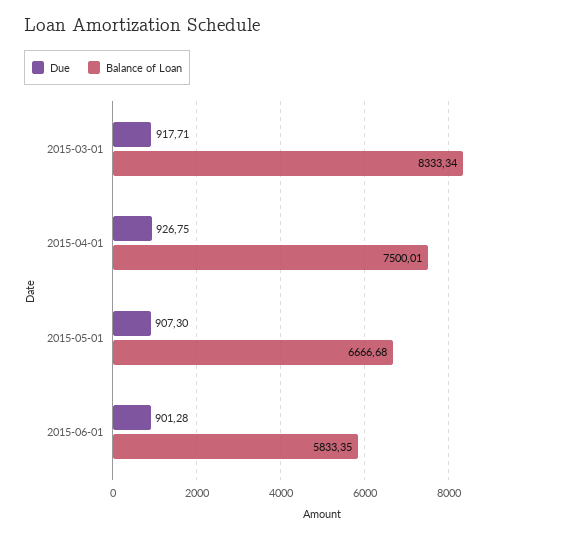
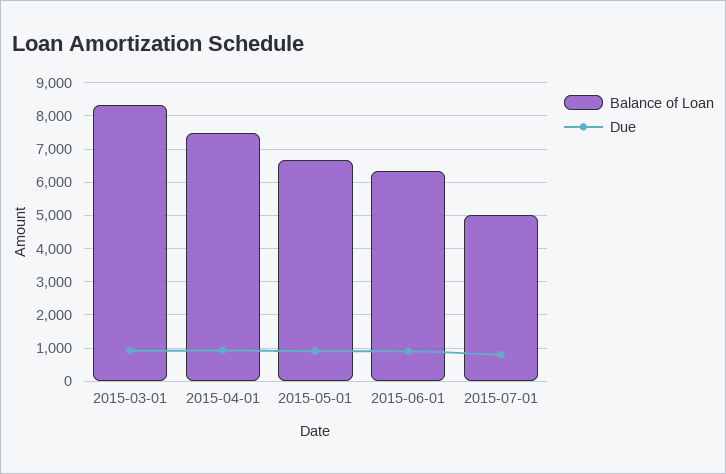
Balance of Loan, 2015-06-01: 5833.35 -> 6400
Balance of Loan, 2015-07-01: none -> 5000
Due, 2015-07-01: none -> 800

